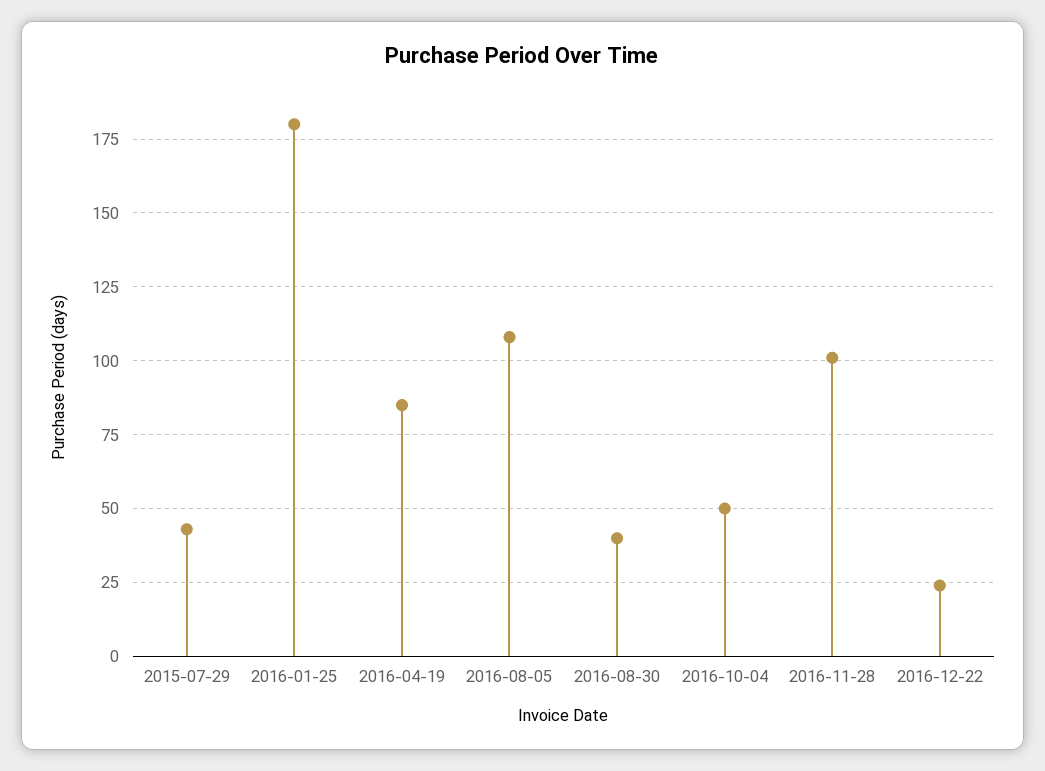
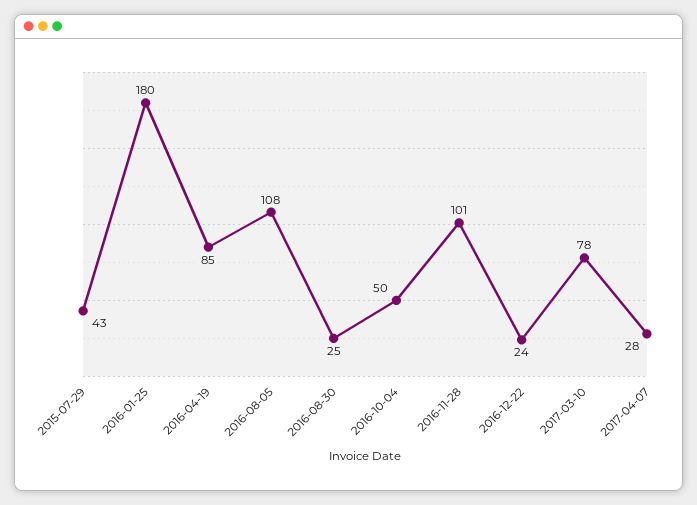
2016-08-30: 40 -> 25
2017-03-10: none -> 78
2017-04-07: none -> 28

